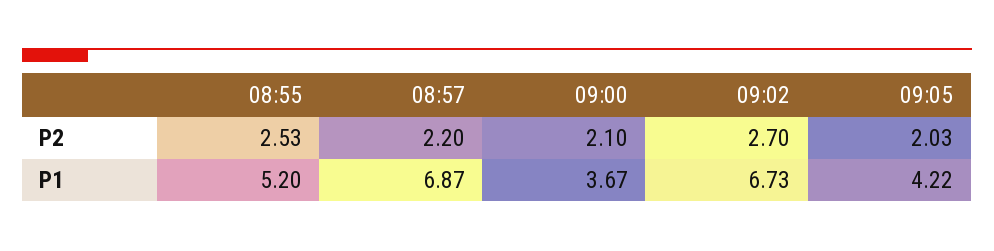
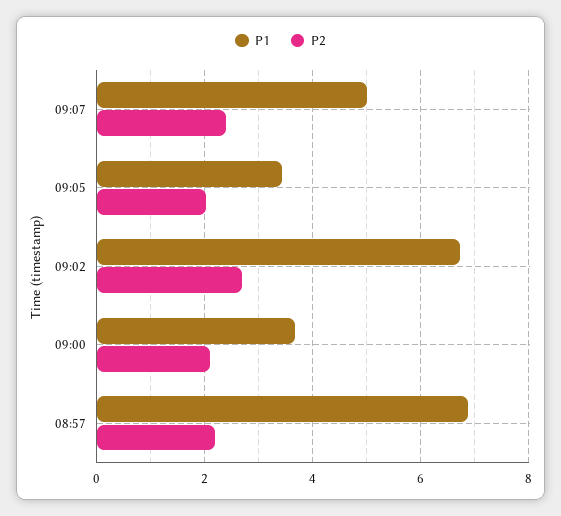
P2, 08:55: 2.53 -> none
P1, 08:55: 5.2 -> none
P1, 09:05: 4.22 -> 3.4
P1, 09:07: none -> 5
P2, 09:07: none -> 2.4

